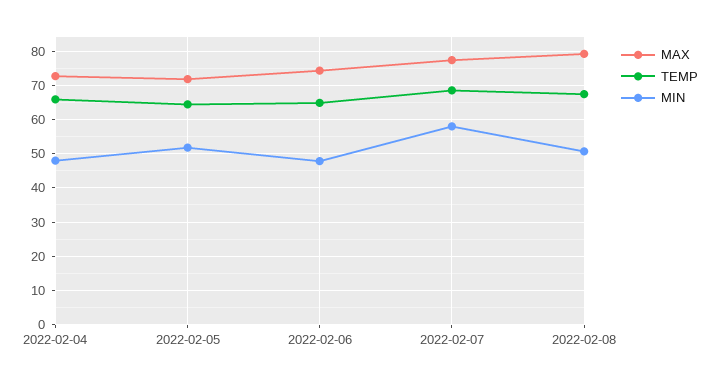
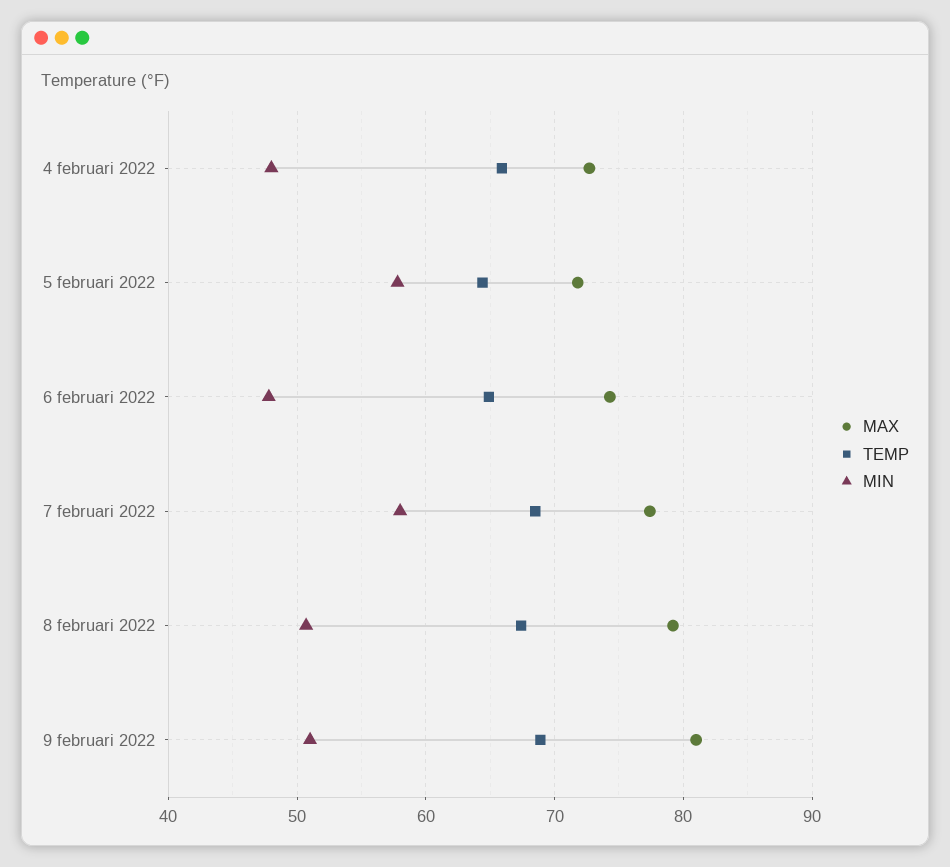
MIN, 2022-02-05: 52 -> 58
MAX, 9 februari 2022: none -> 81
TEMP, 9 februari 2022: none -> 69
MIN, 9 februari 2022: none -> 51

